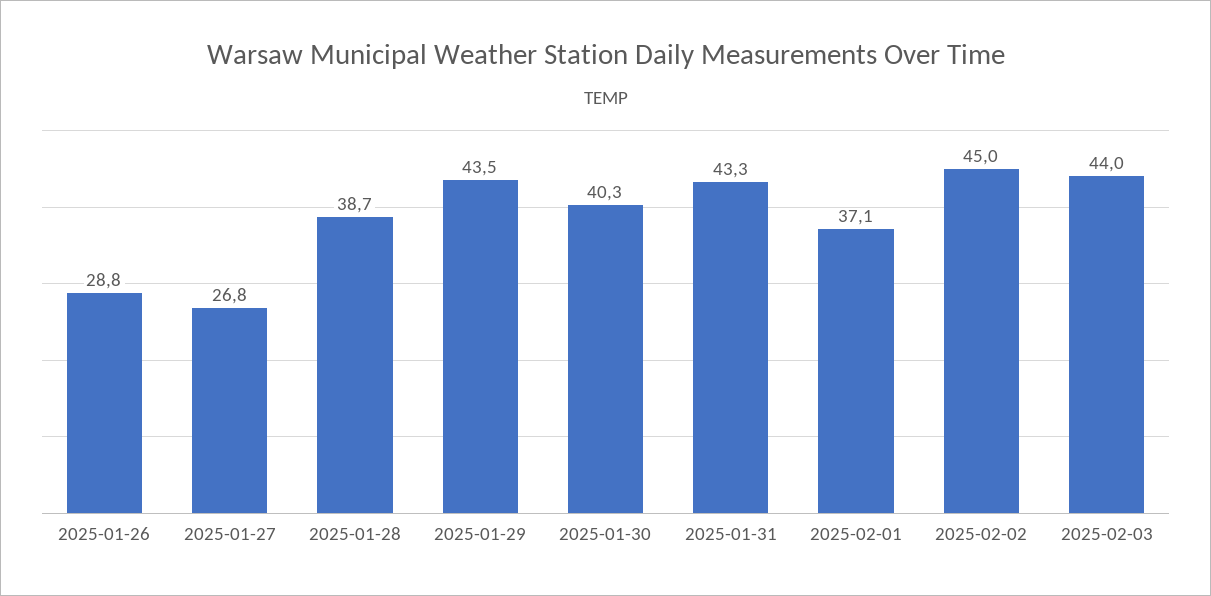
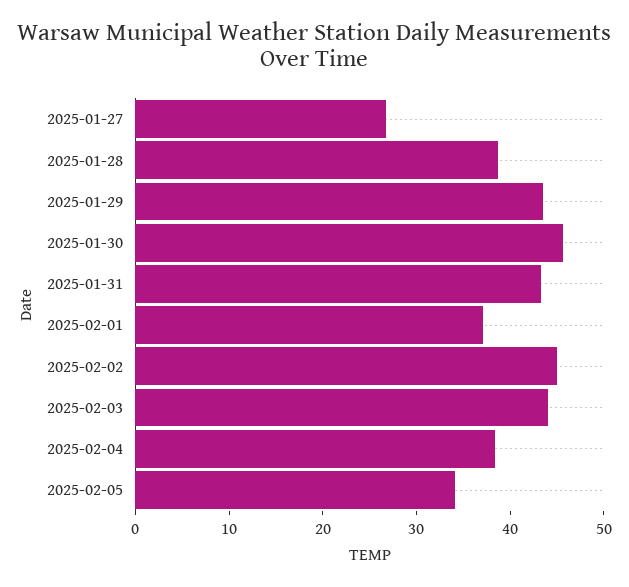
2025-01-26: 28.8 -> none
2025-01-30: 40.3 -> 46
2025-02-04: none -> 38
2025-02-05: none -> 34

